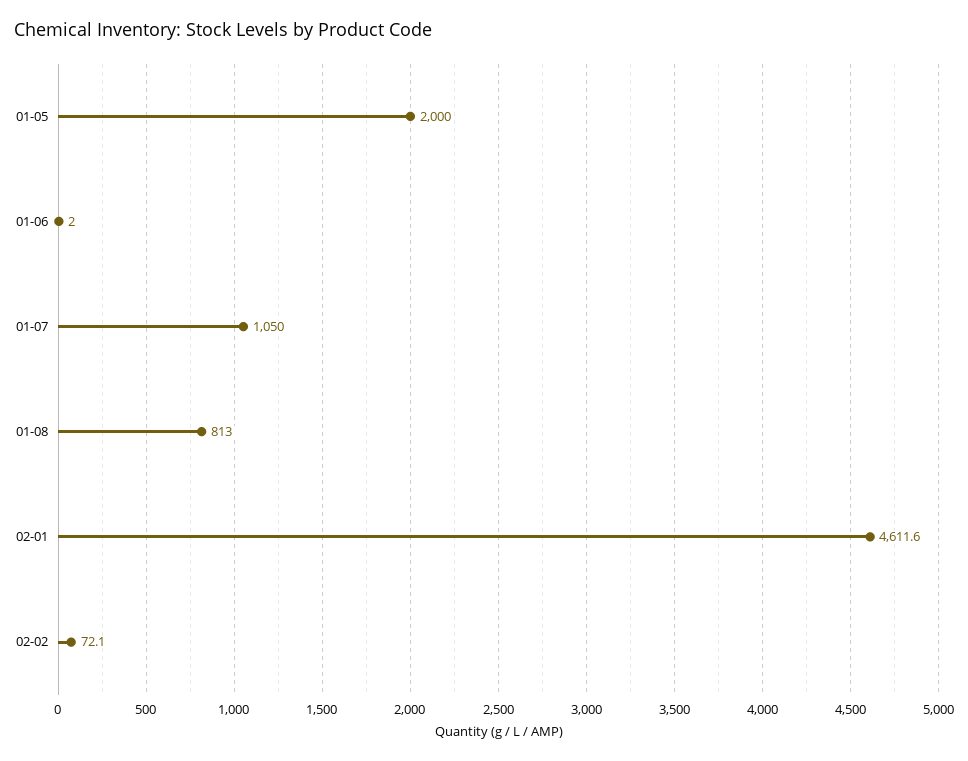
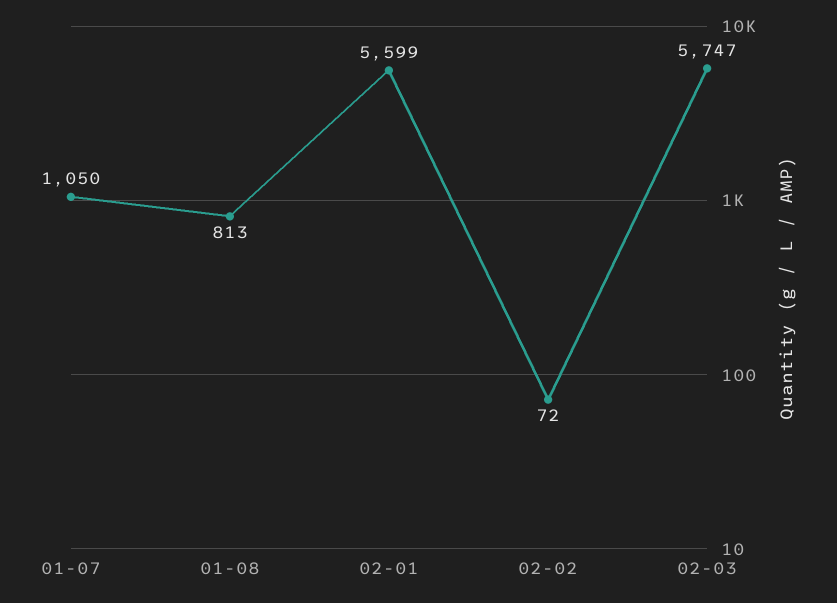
01-05: 2000 -> none
01-06: 2 -> none
02-01: 4611.6 -> 5599
02-03: none -> 5747

